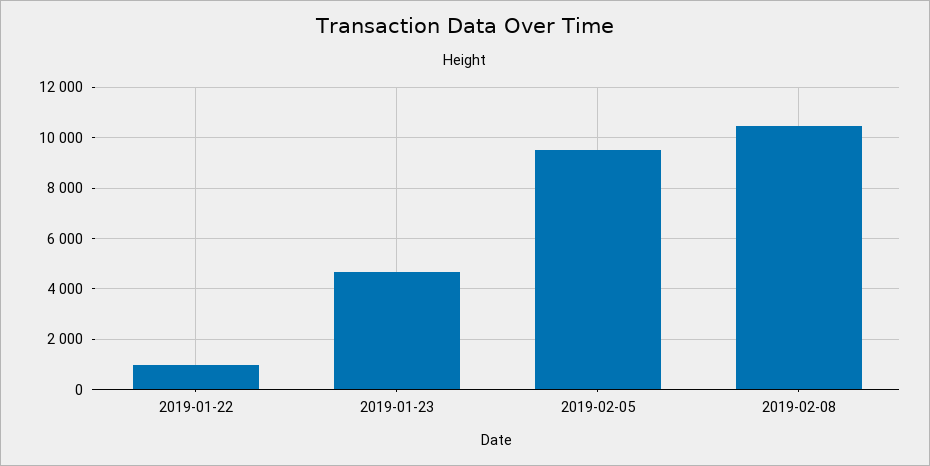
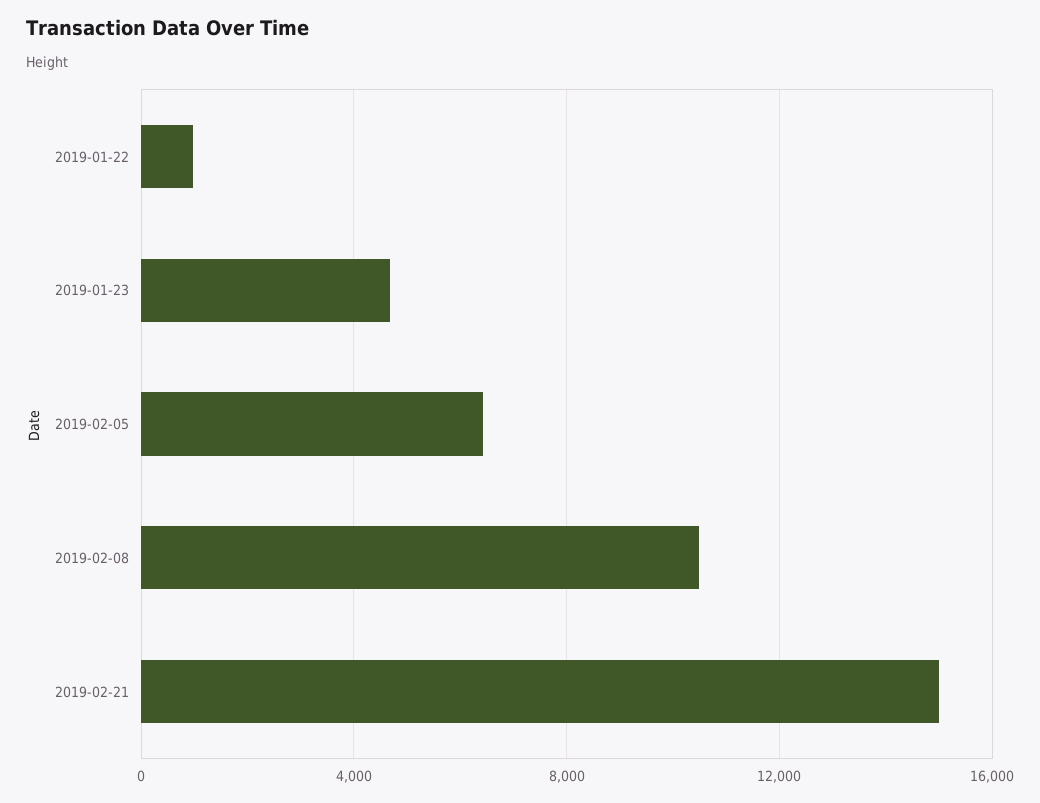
2019-02-05: 9500 -> 6500
2019-02-21: none -> 15000

